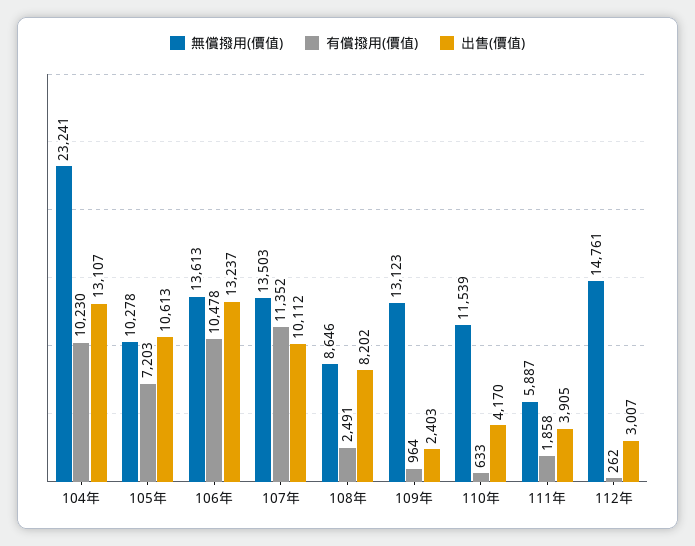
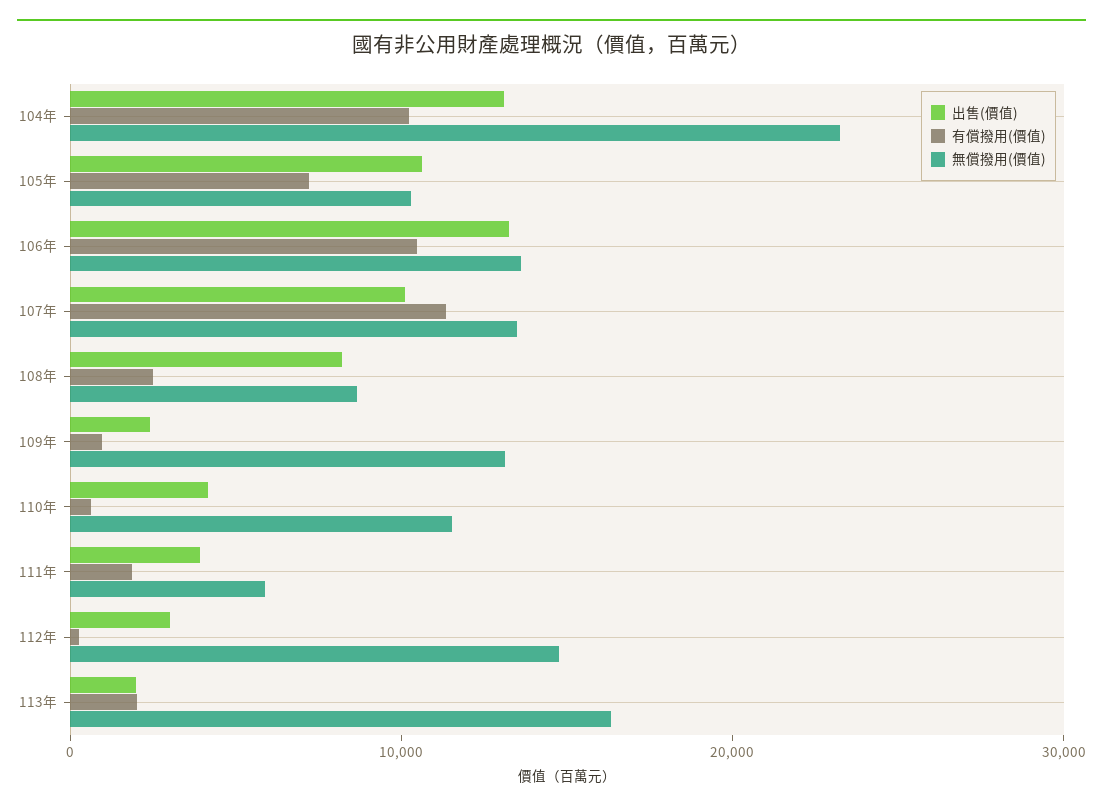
出售(價值), 113年: none -> 2000
有償撥用(價值), 113年: none -> 2000
無償撥用(價值), 113年: none -> 16000

